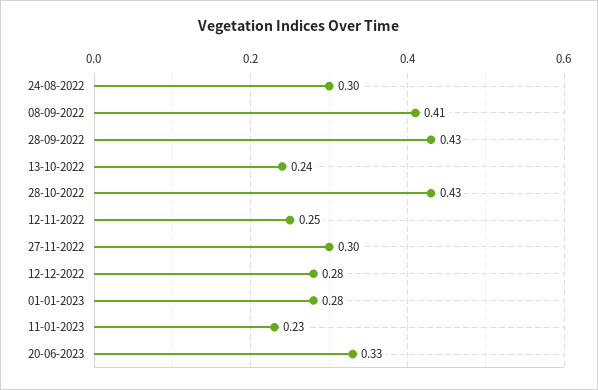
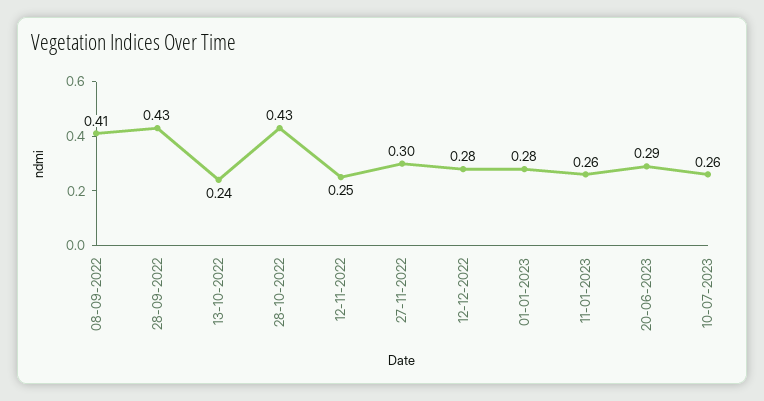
24-08-2022: 0.3 -> none
11-01-2023: 0.23 -> 0.26
20-06-2023: 0.33 -> 0.29
10-07-2023: none -> 0.26

